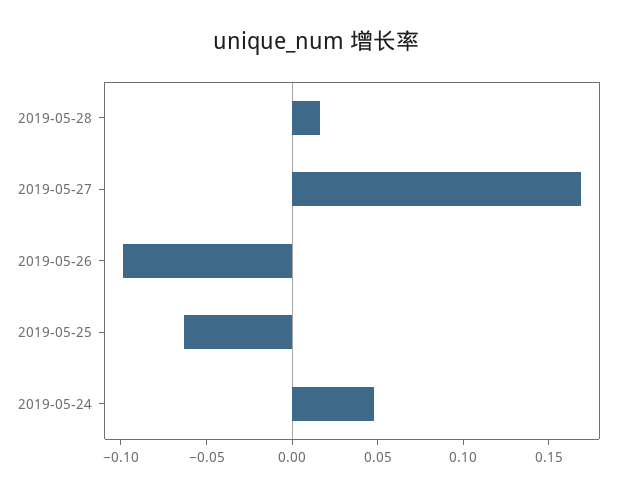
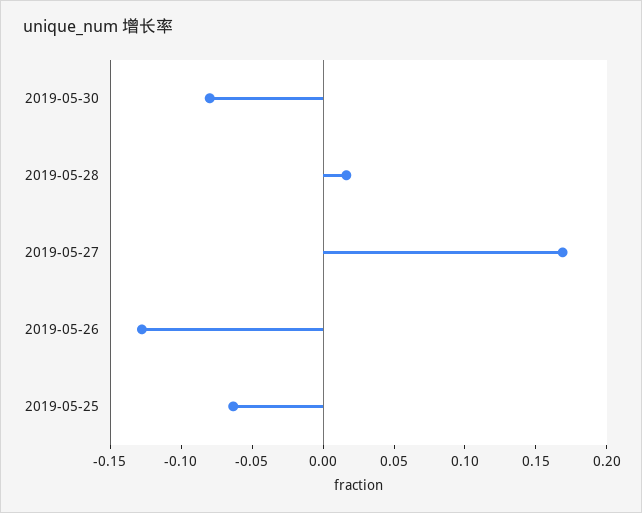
2019-05-26: -0.1 -> -0.13
2019-05-24: 0.05 -> none
2019-05-30: none -> -0.08

